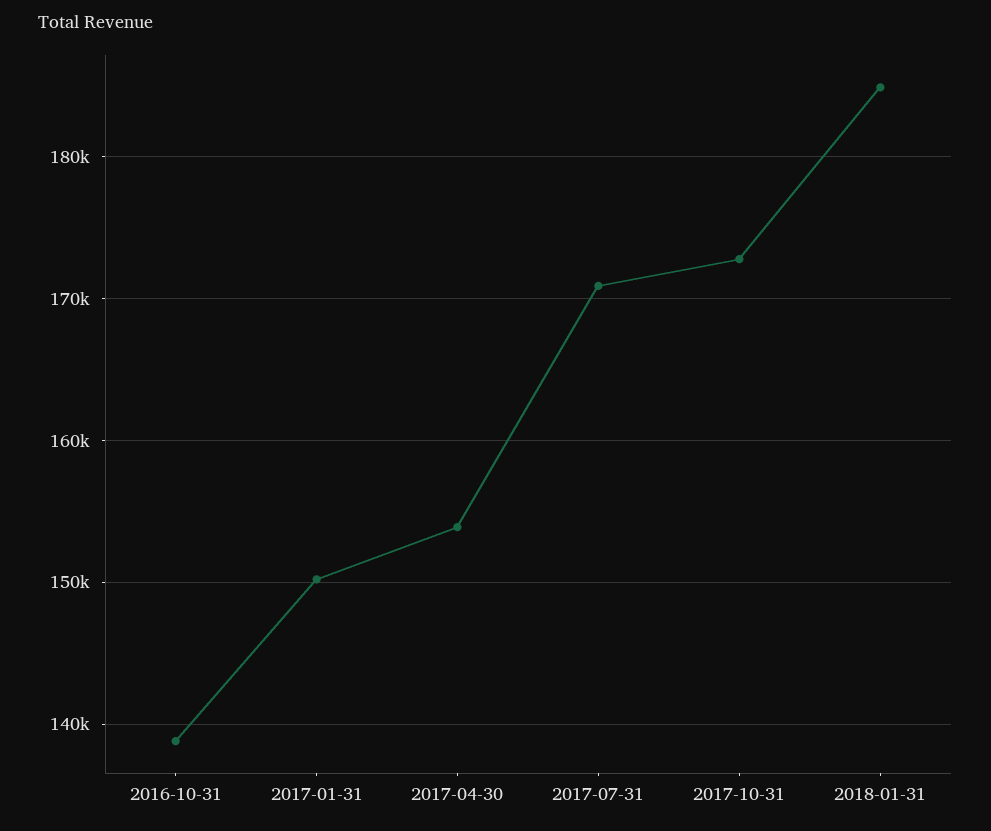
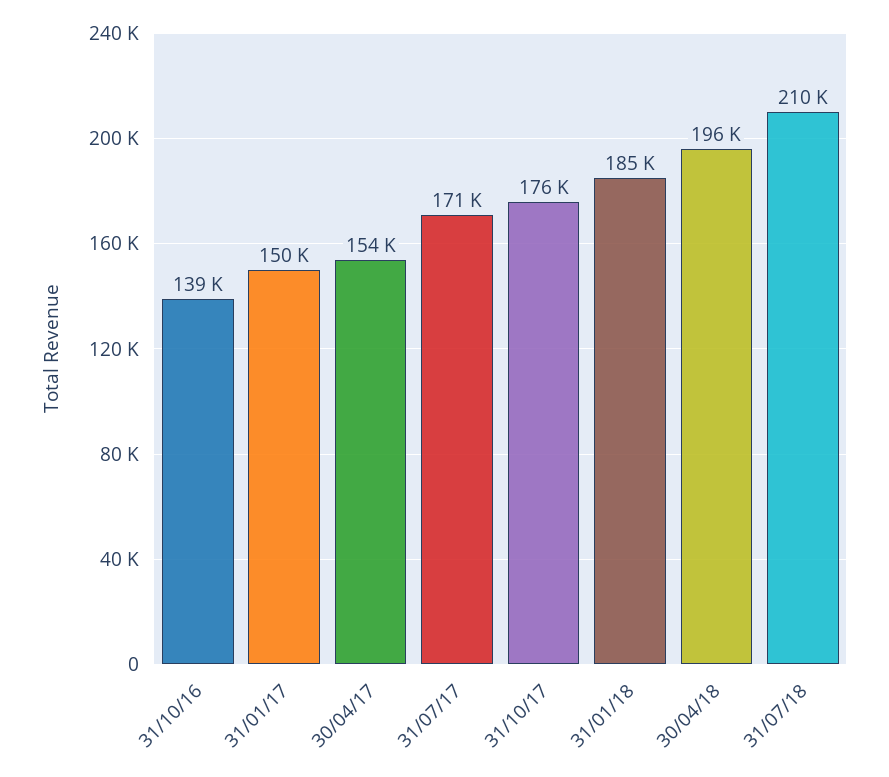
2017-10-31: 173000 -> 176000
30/04/18: none -> 196000
31/07/18: none -> 210000

